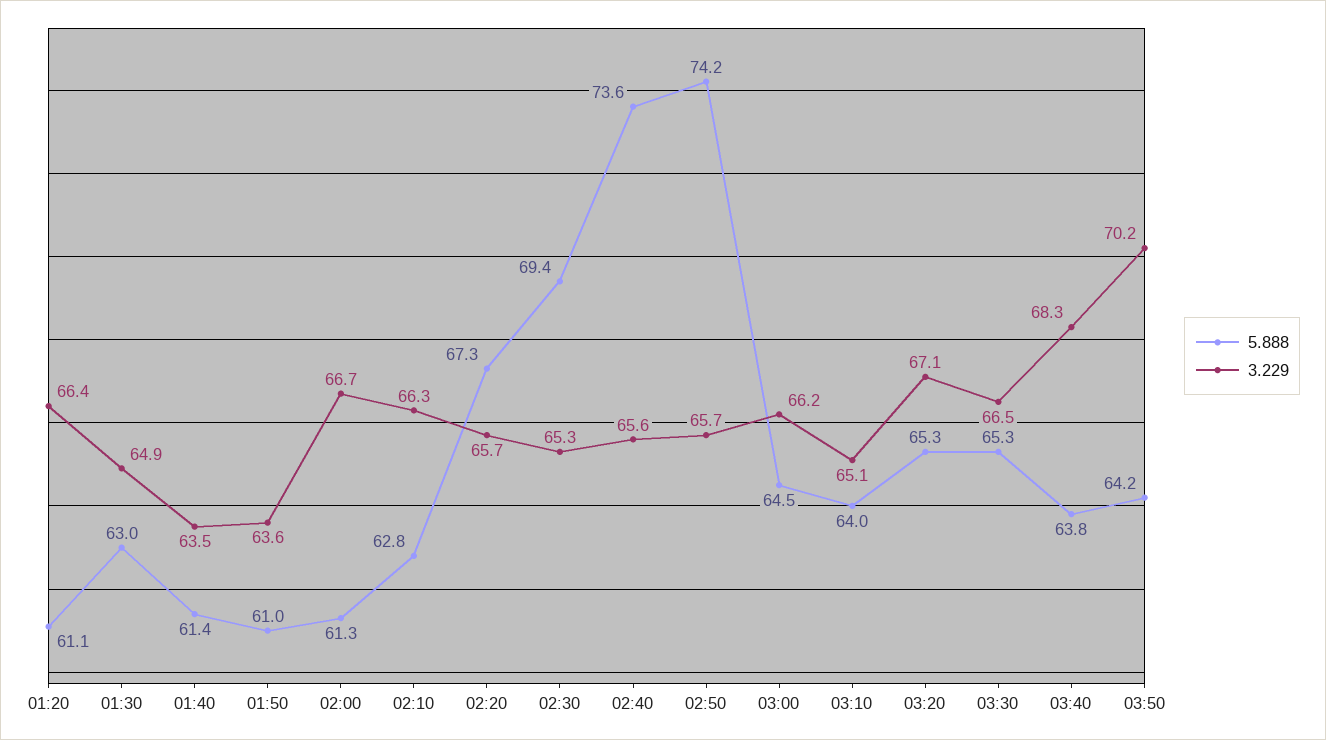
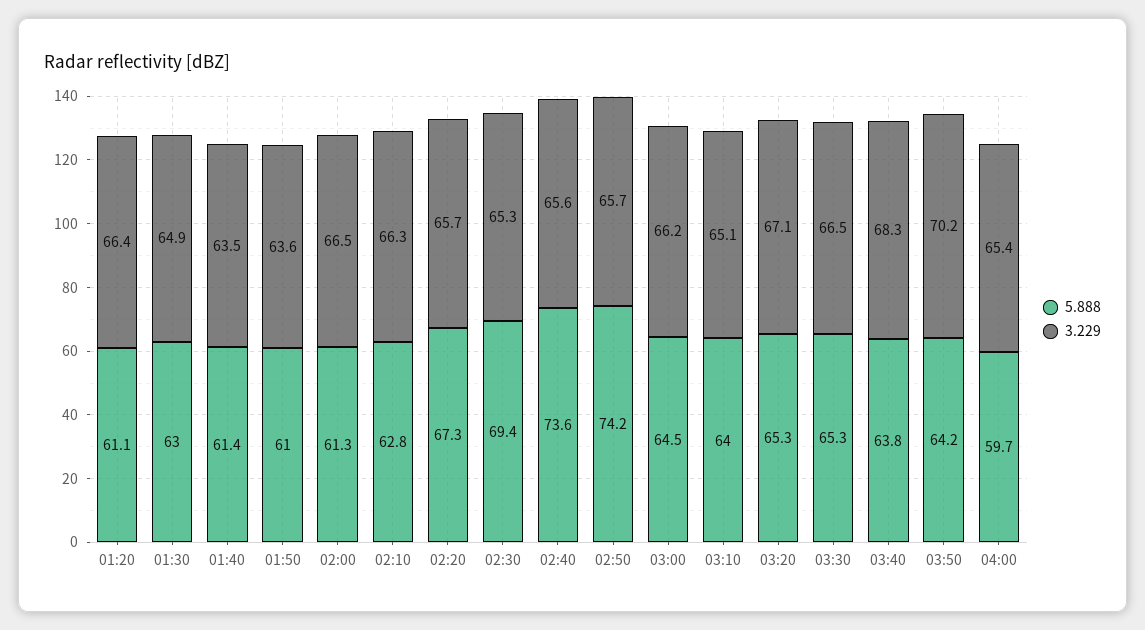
3.229, 02:00: 66.7 -> 66.5
5.888, 04:00: none -> 59.7
3.229, 04:00: none -> 65.4

